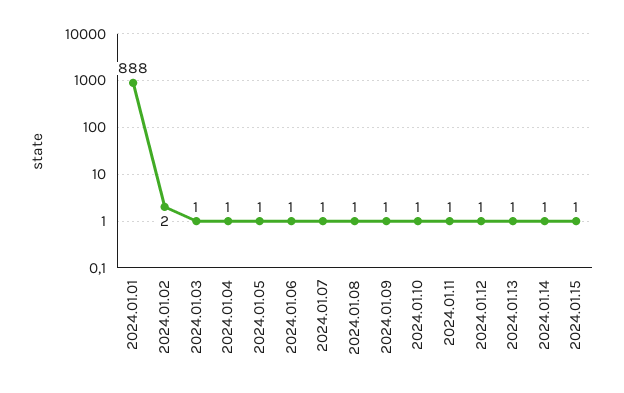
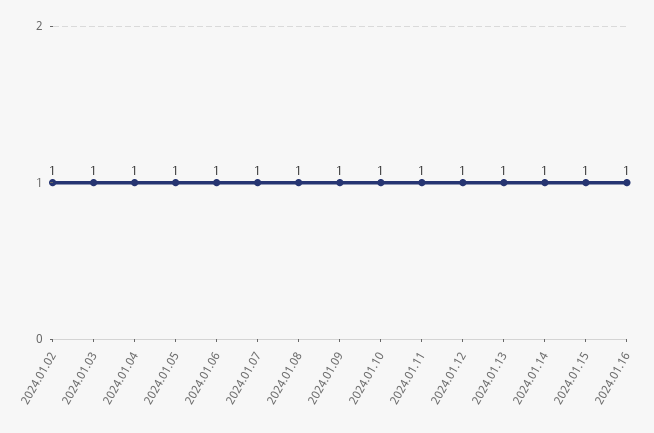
2024.01.01: 888 -> none
2024.01.02: 2 -> 1
2024.01.16: none -> 1

